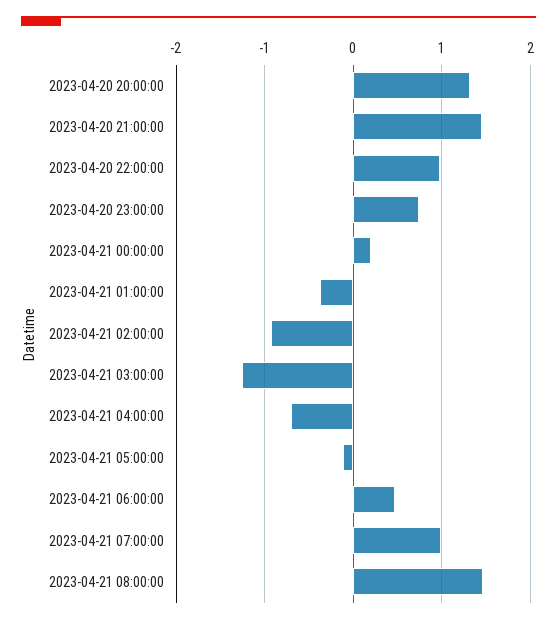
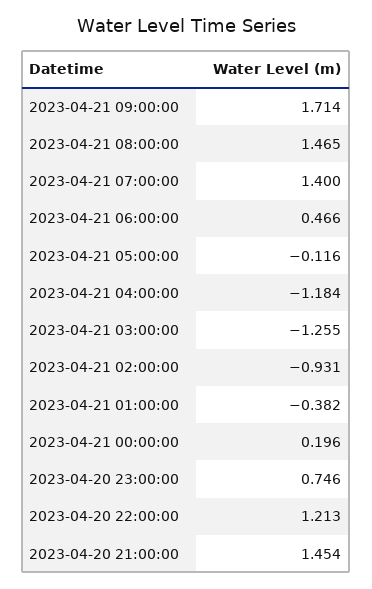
2023-04-20 20:00:00: 1.3 -> none
2023-04-20 22:00:00: 1 -> 1.213
2023-04-21 04:00:00: -0.7 -> -1.184
2023-04-21 07:00:00: 1 -> 1.4
2023-04-21 09:00:00: none -> 1.714

